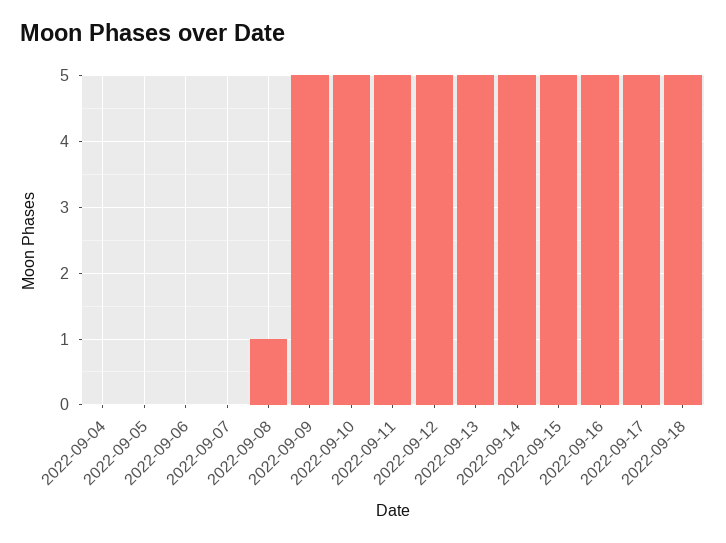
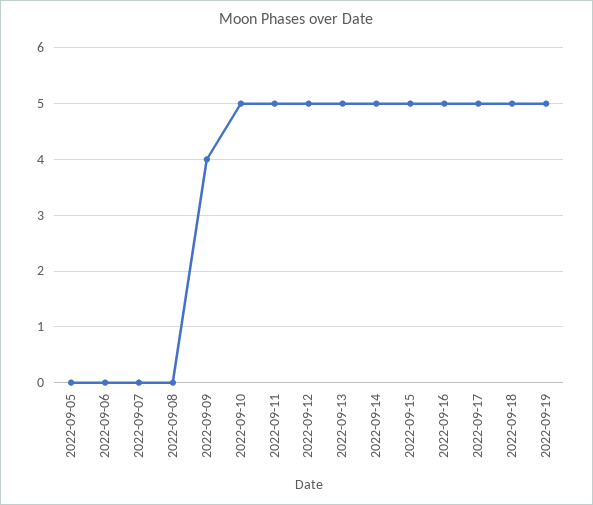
2022-09-04: 0 -> none
2022-09-08: 1 -> 0
2022-09-09: 5 -> 4
2022-09-19: none -> 5

